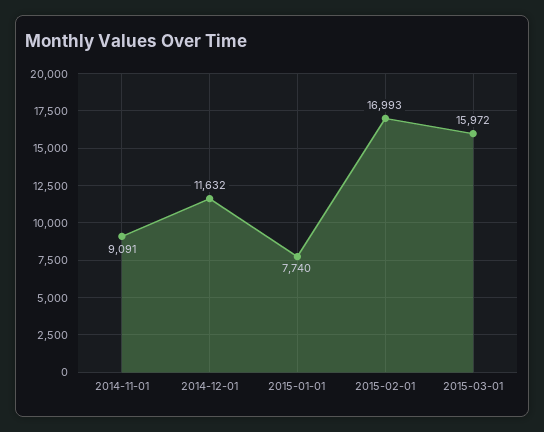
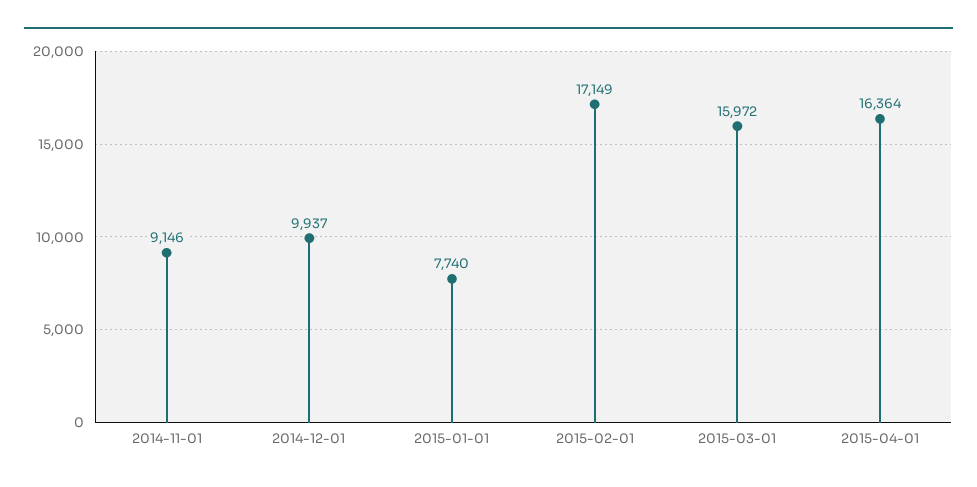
2014-11-01: 9091 -> 9146
2014-12-01: 11632 -> 9937
2015-02-01: 16993 -> 17149
2015-04-01: none -> 16364

